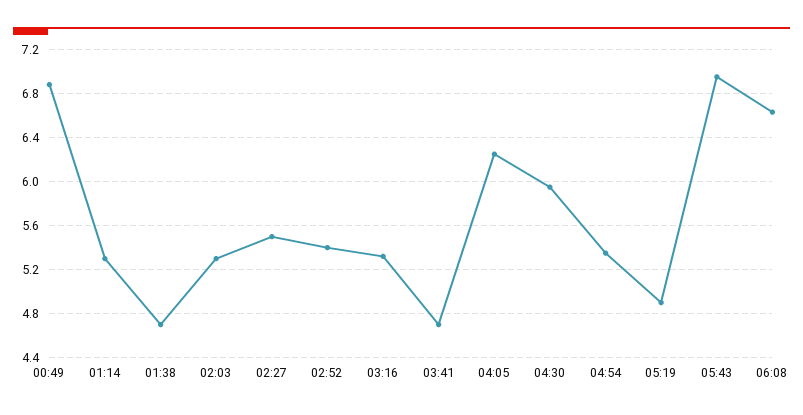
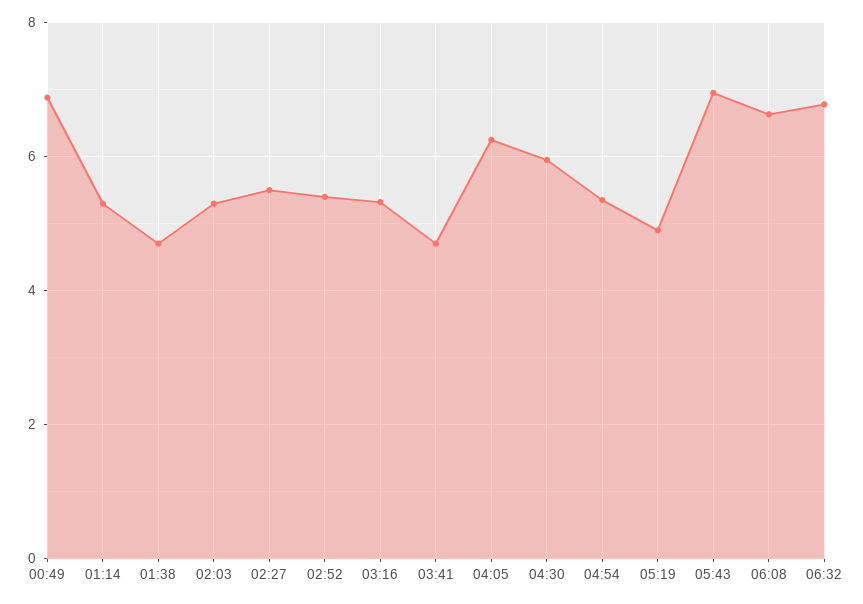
06:32: none -> 6.8

